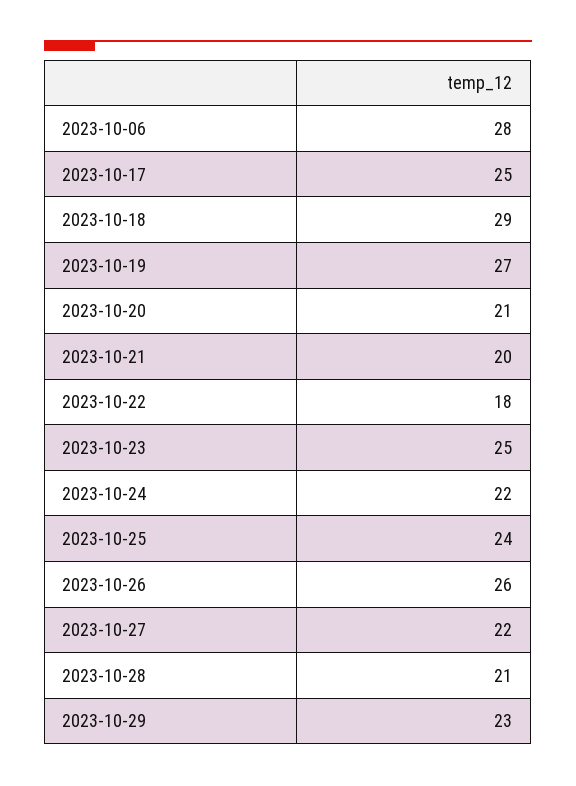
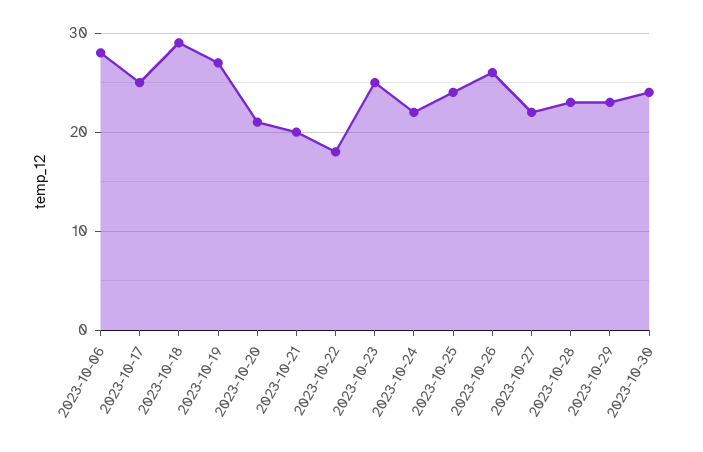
2023-10-28: 21 -> 23
2023-10-30: none -> 24

